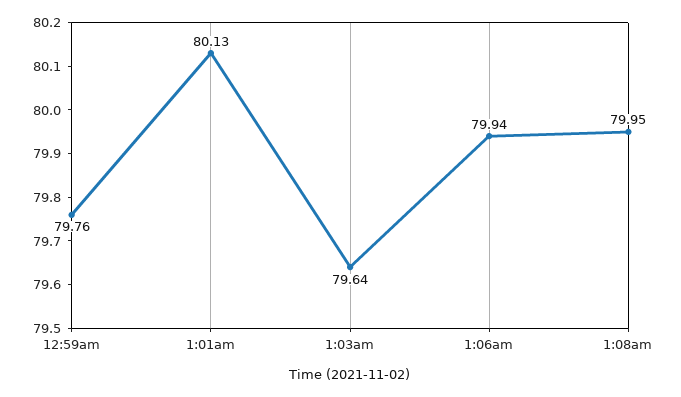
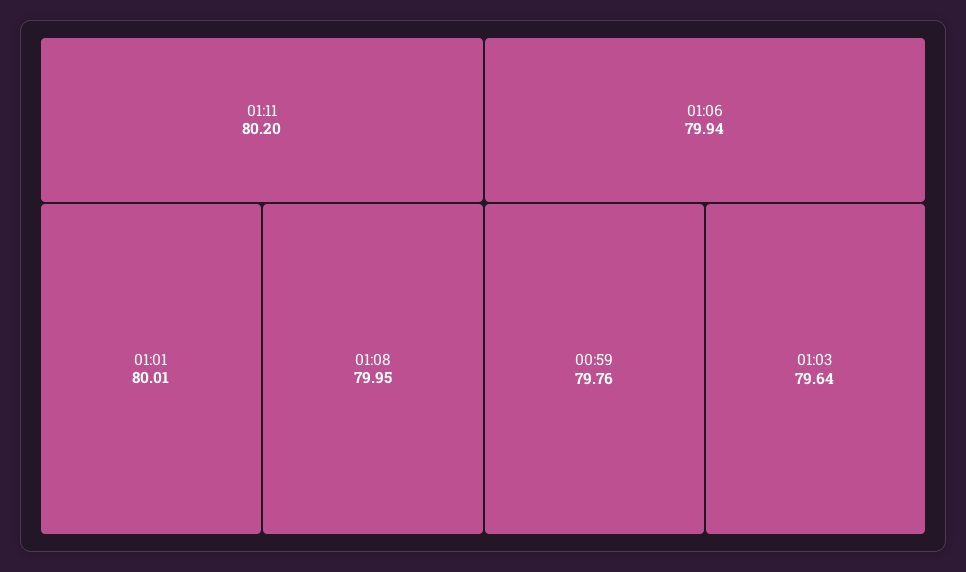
1:01am: 80.13 -> 80.01
01:11: none -> 80.2

